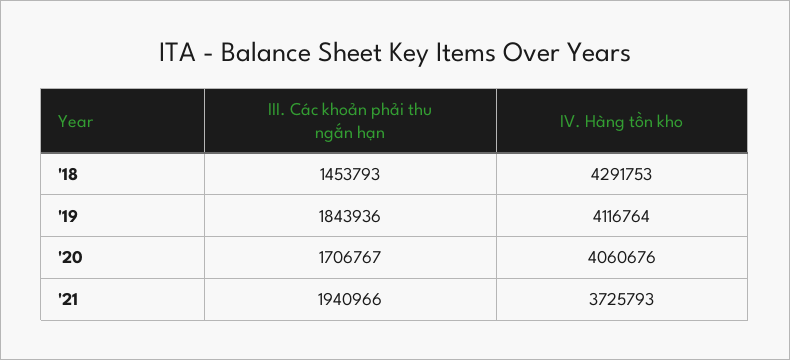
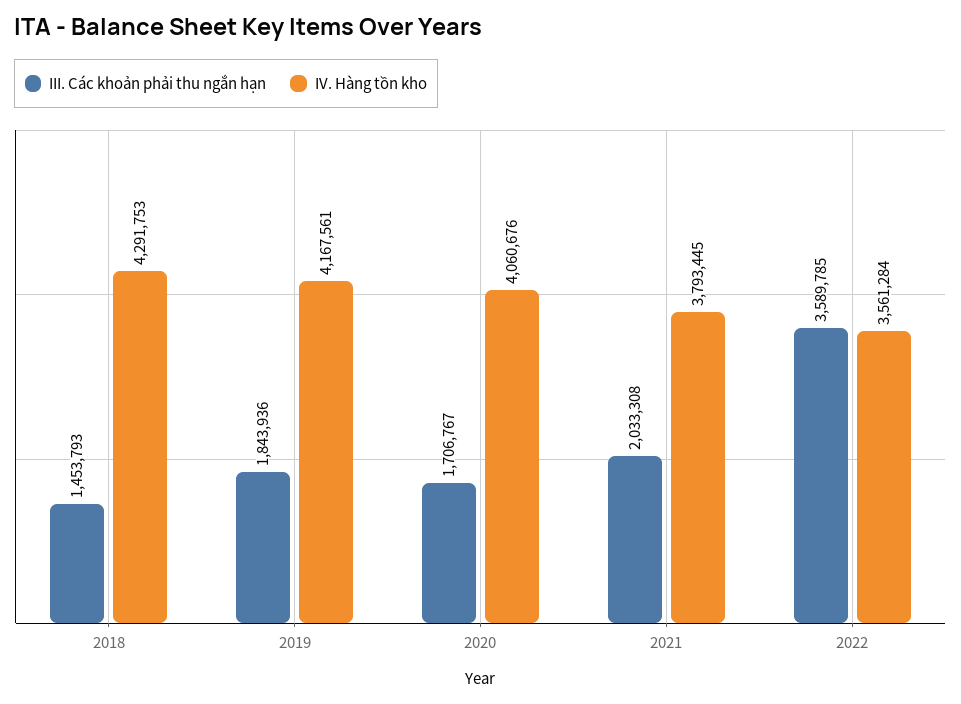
IV. Hàng tồn kho, '19: 4116764 -> 4167561
III. Các khoản phải thu ngắn hạn, '21: 1940966 -> 2033308
IV. Hàng tồn kho, '21: 3725793 -> 3793445
III. Các khoản phải thu ngắn hạn, 2022: none -> 3589785
IV. Hàng tồn kho, 2022: none -> 3561284

